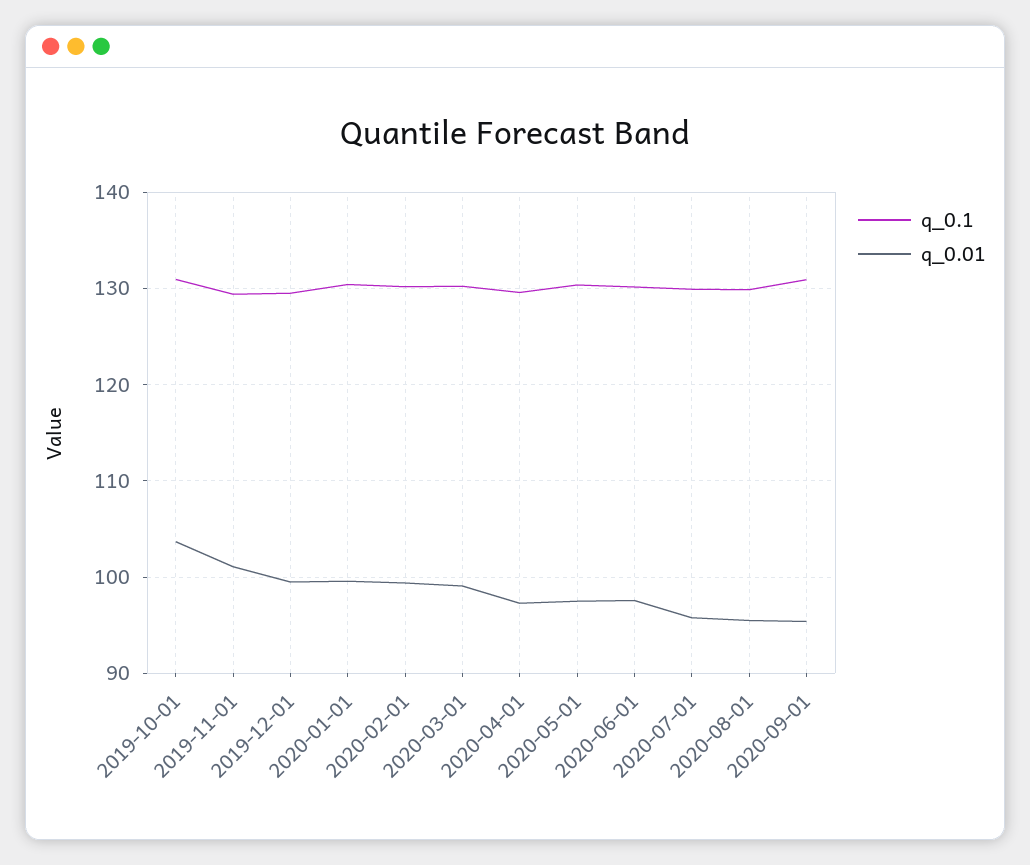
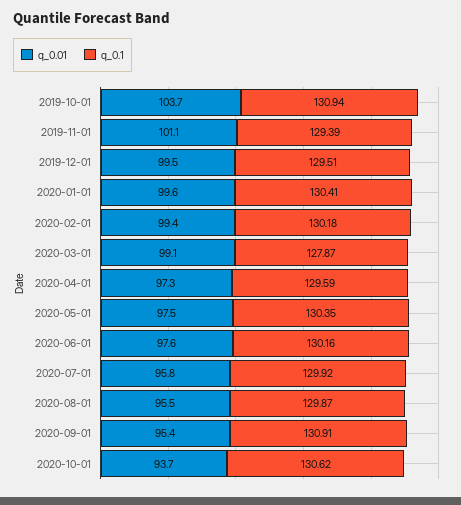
q_0.1, 2020-03-01: 130 -> 127.87
q_0.01, 2020-10-01: none -> 93.7
q_0.1, 2020-10-01: none -> 130.62

